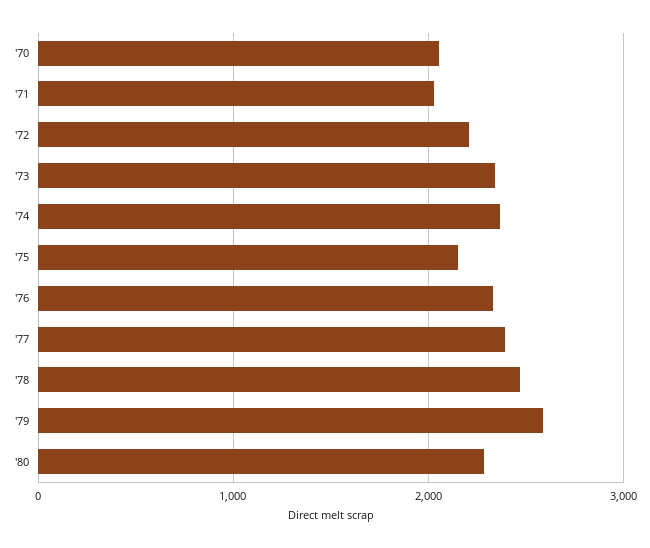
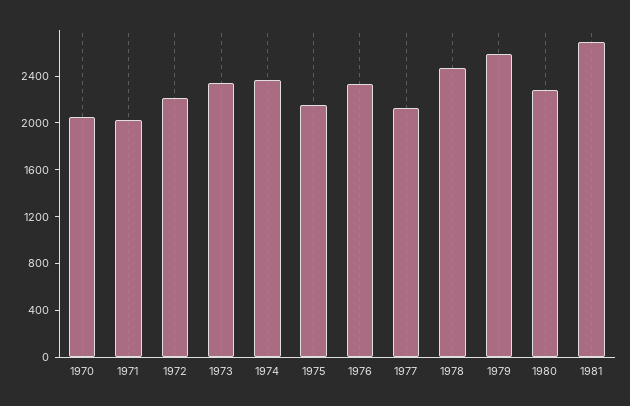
'77: 2400 -> 2100
1981: none -> 2700

